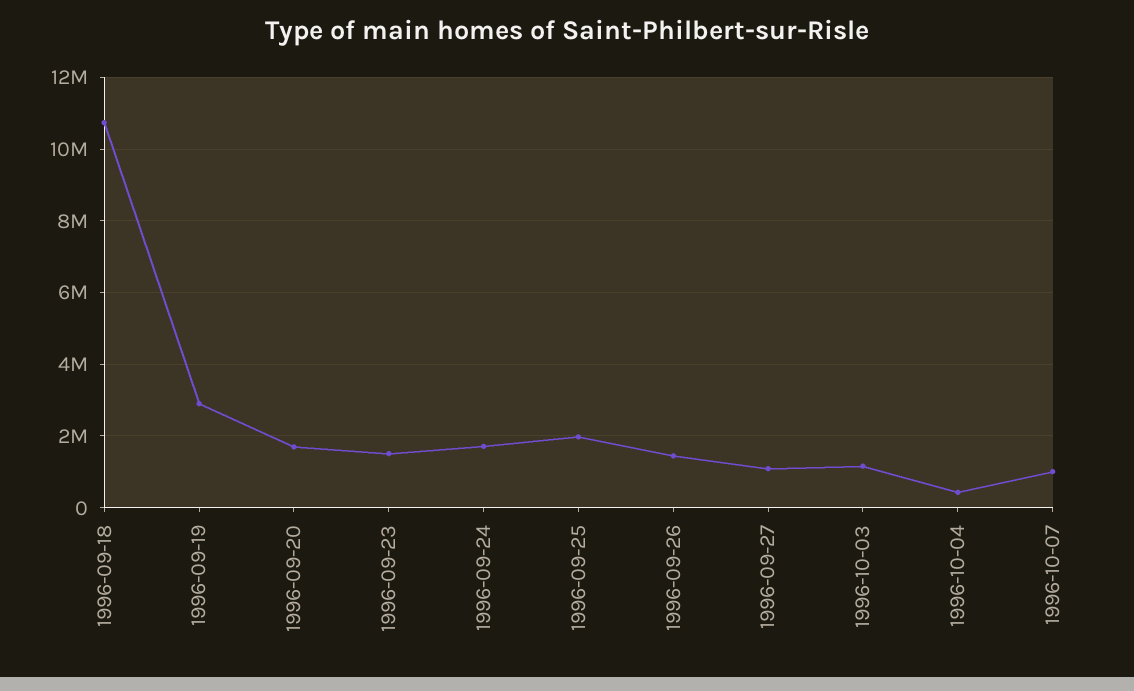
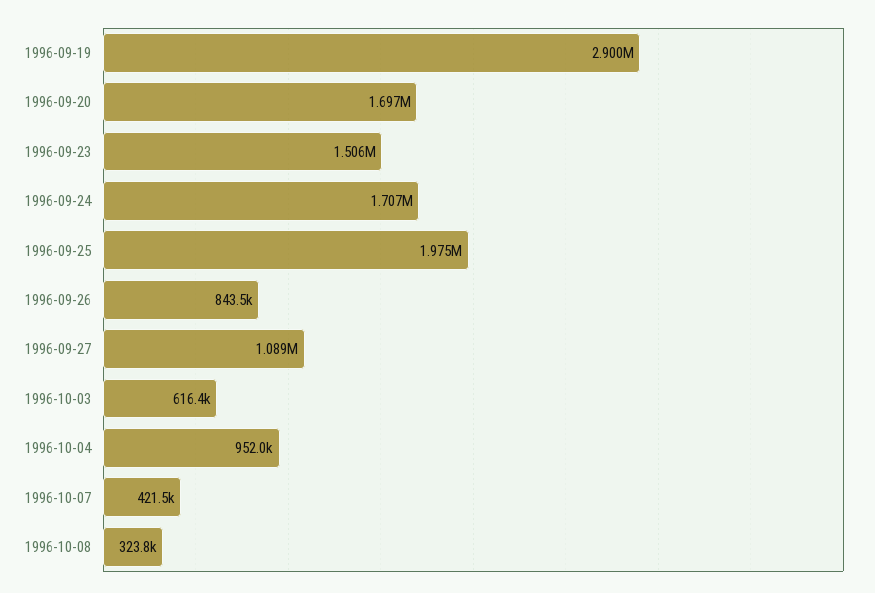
1996-09-18: 10800000 -> none
1996-09-26: 1400000 -> 843500
1996-10-03: 1200000 -> 616400
1996-10-04: 400000 -> 952000
1996-10-07: 1000000 -> 421500
1996-10-08: none -> 323800

